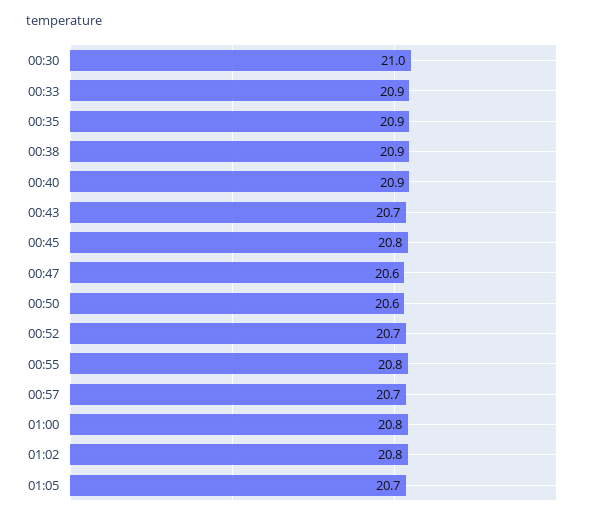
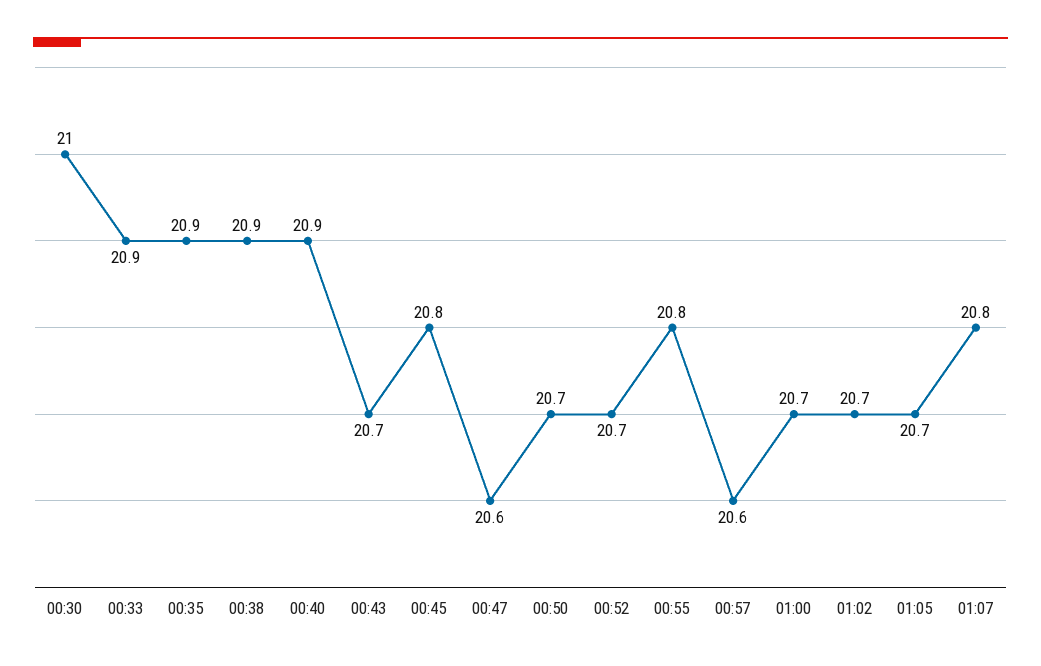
00:50: 20.6 -> 20.7
00:57: 20.7 -> 20.6
01:00: 20.8 -> 20.7
01:02: 20.8 -> 20.7
01:07: none -> 20.8

